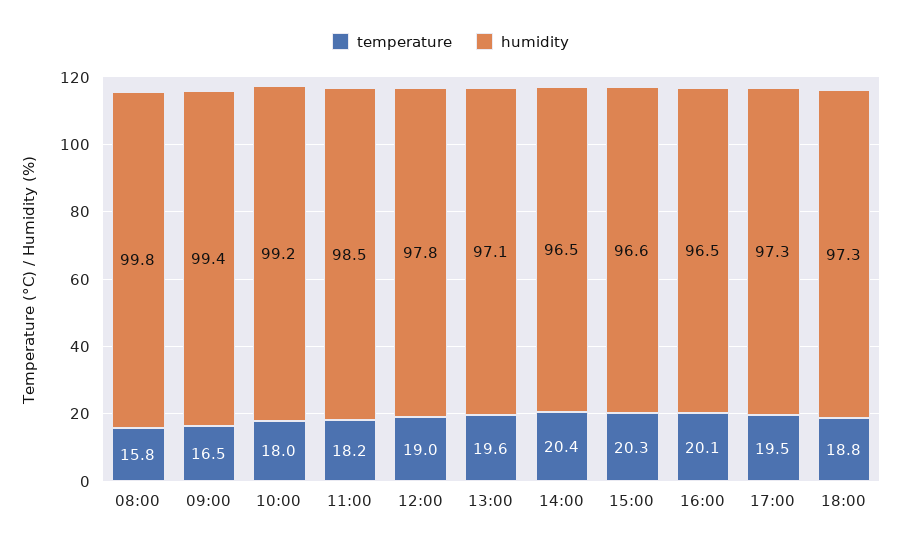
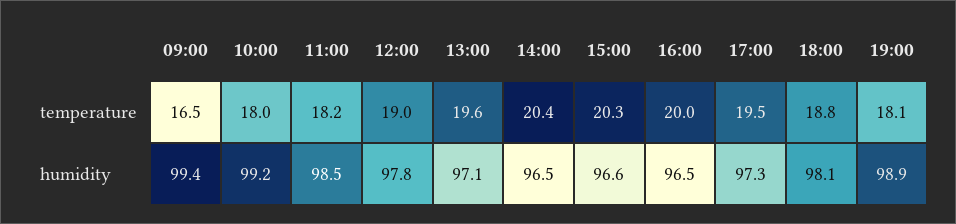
temperature, 08:00: 15.8 -> none
humidity, 08:00: 99.8 -> none
temperature, 16:00: 20.1 -> 20
humidity, 18:00: 97.3 -> 98.1
temperature, 19:00: none -> 18.1
humidity, 19:00: none -> 98.9

